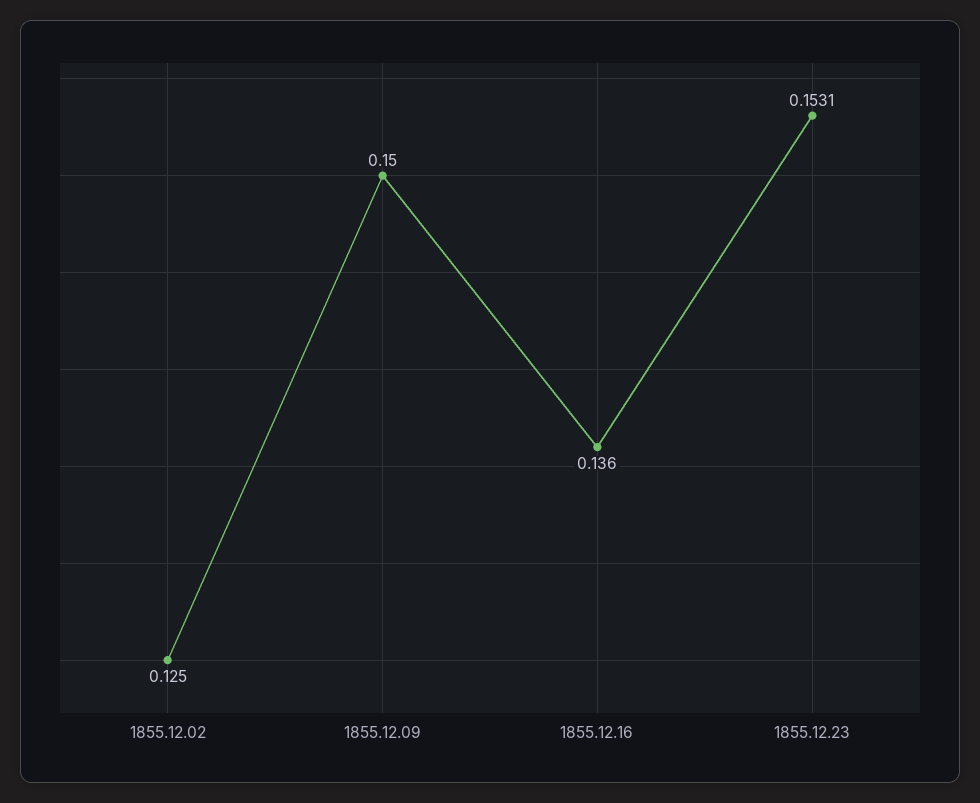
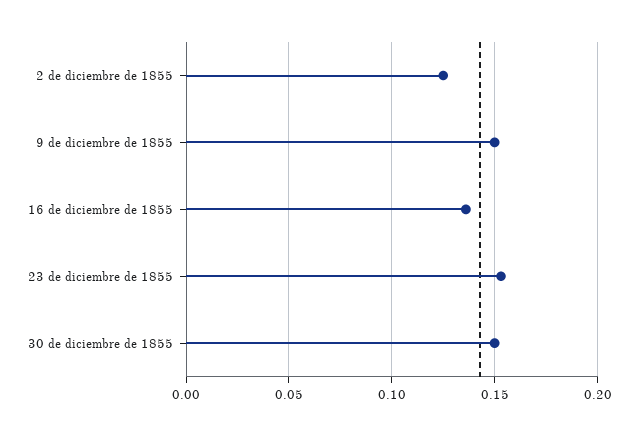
30 de diciembre de 1855: none -> 0.15

